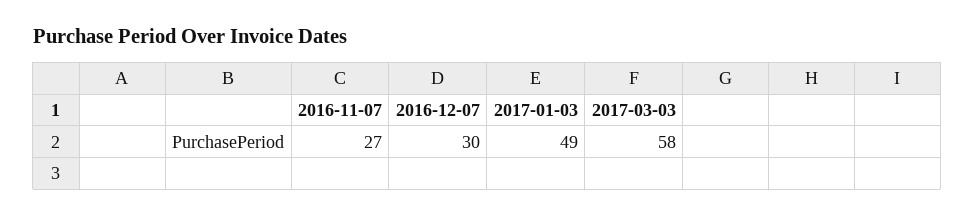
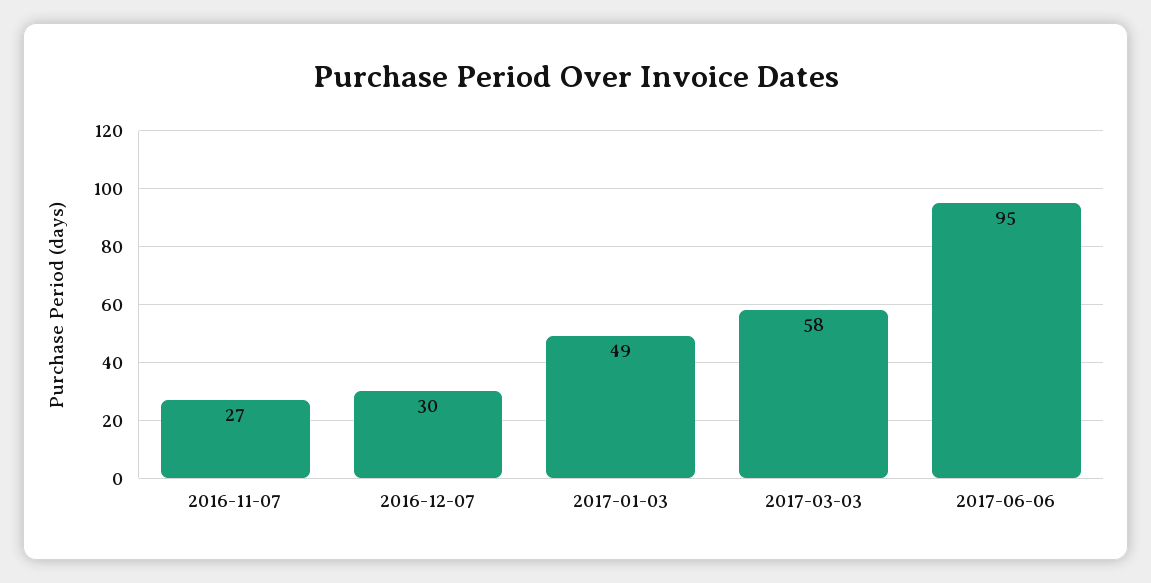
2017-06-06: none -> 95

